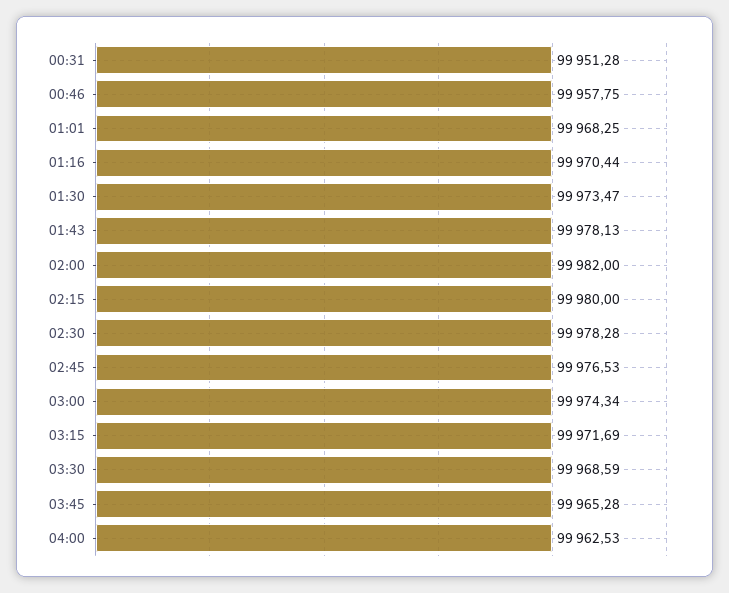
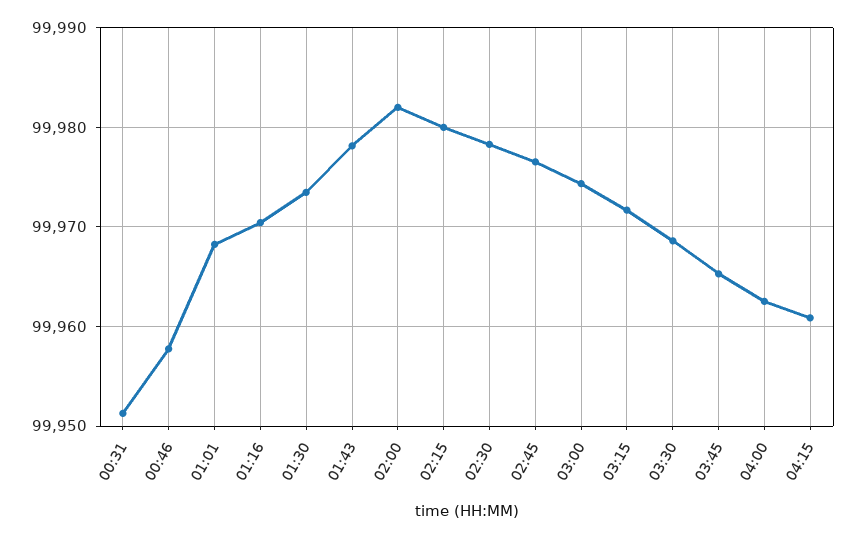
04:15: none -> 99961

